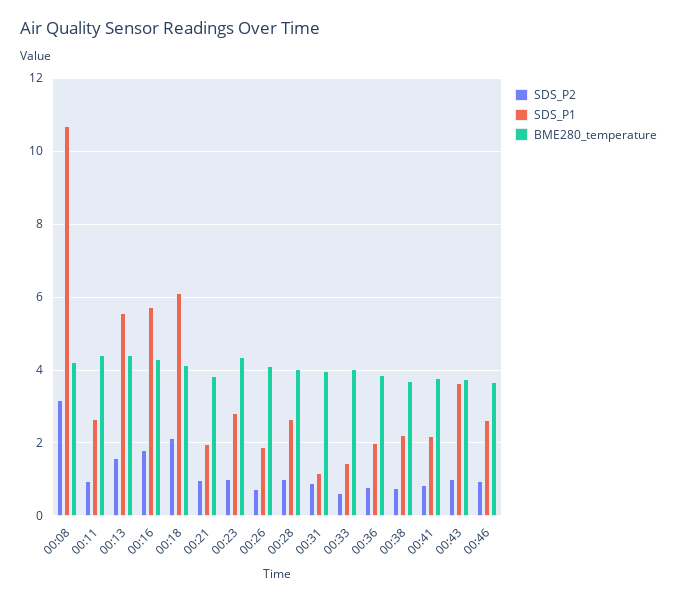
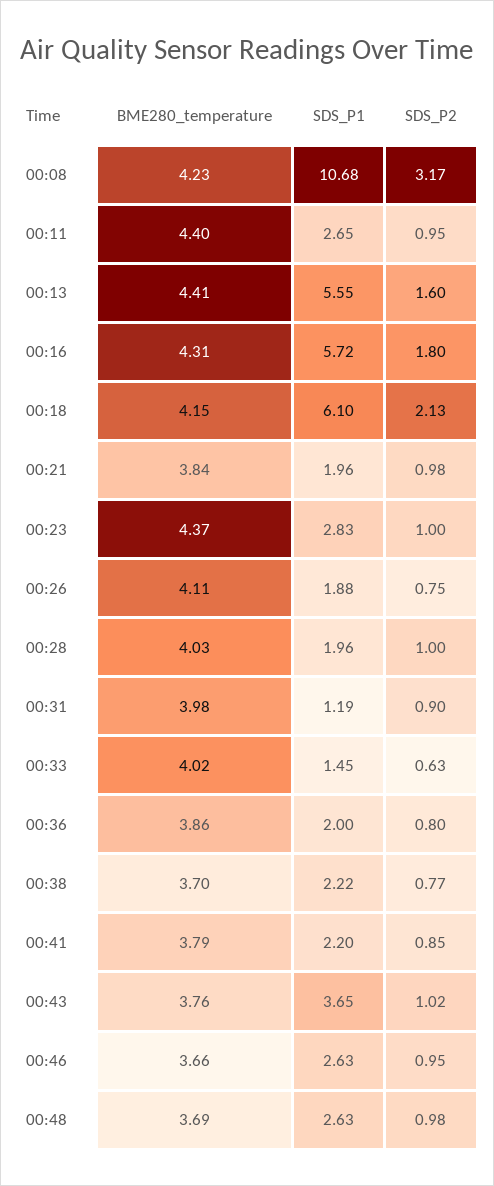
SDS_P1, 00:28: 2.6 -> 1.96
BME280_temperature, 00:48: none -> 3.69
SDS_P1, 00:48: none -> 2.63
SDS_P2, 00:48: none -> 0.98

